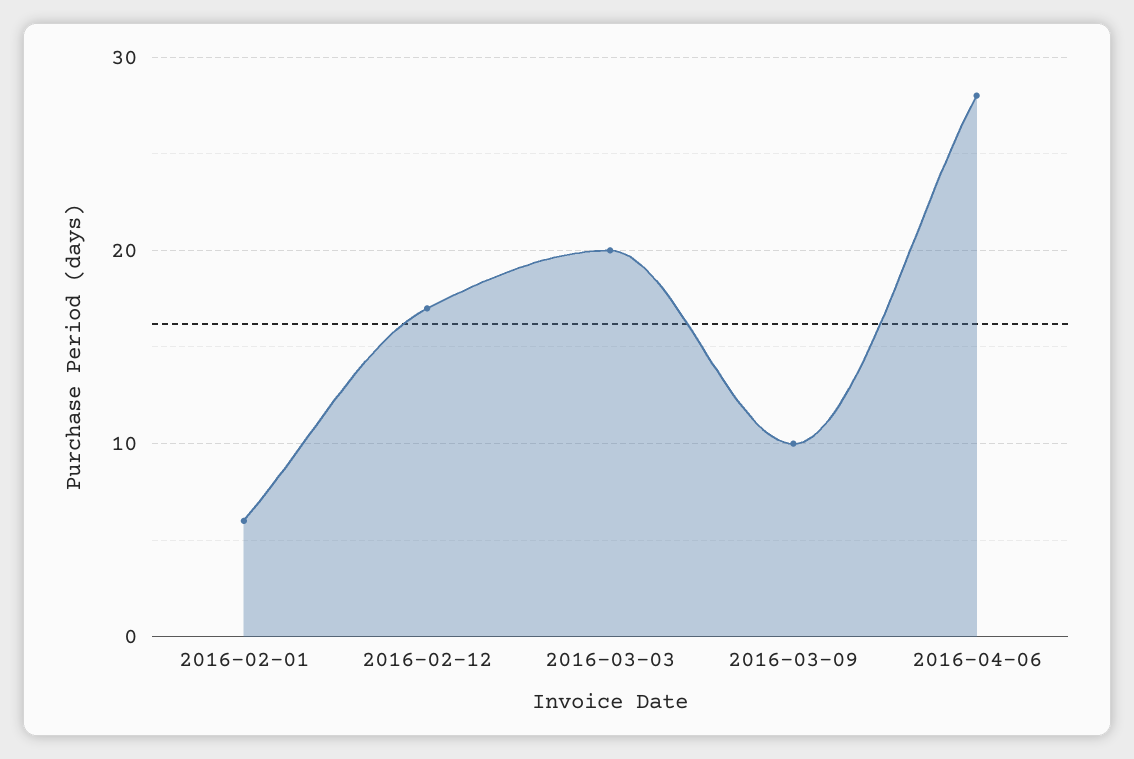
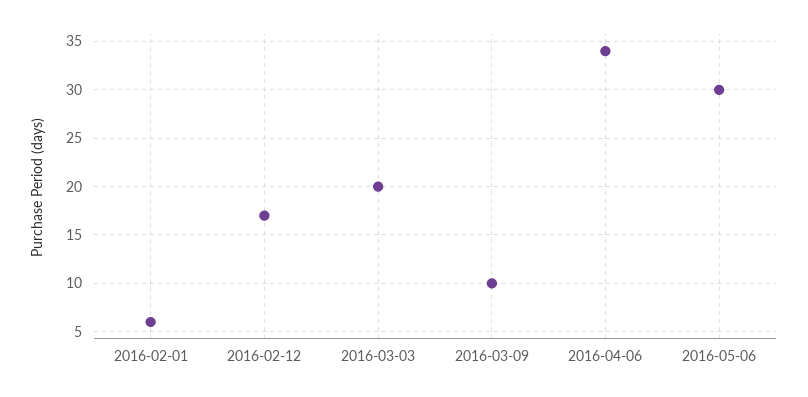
2016-04-06: 28 -> 34
2016-05-06: none -> 30

